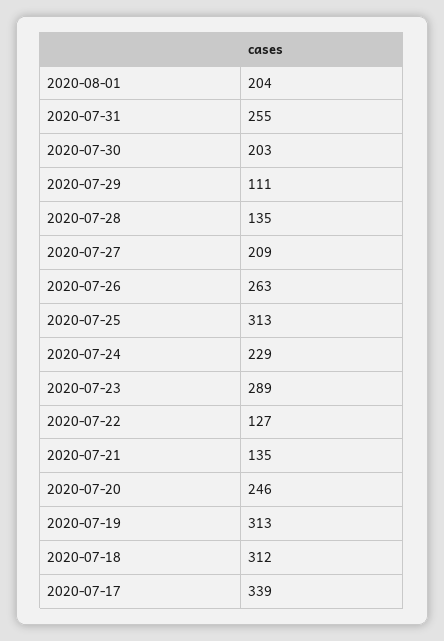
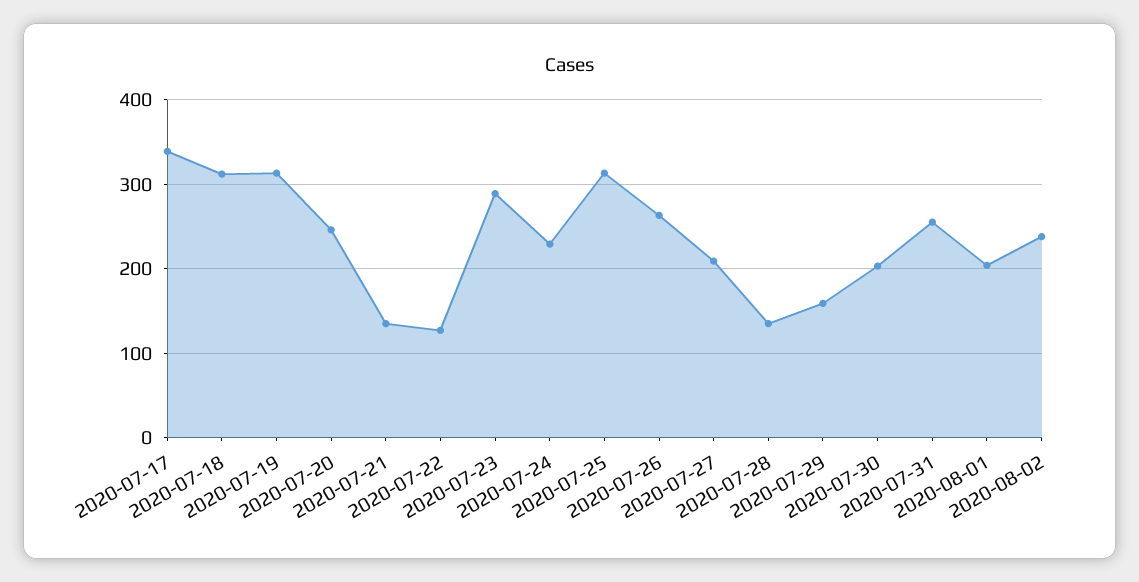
2020-07-29: 111 -> 160
2020-08-02: none -> 240

